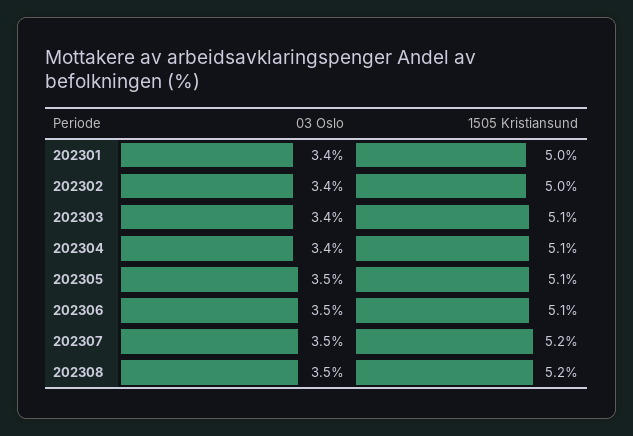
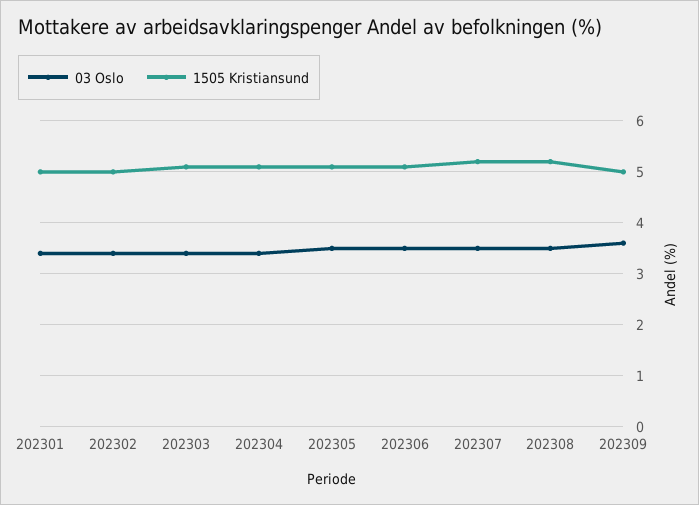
03 Oslo, 202309: none -> 3.5
1505 Kristiansund, 202309: none -> 5

